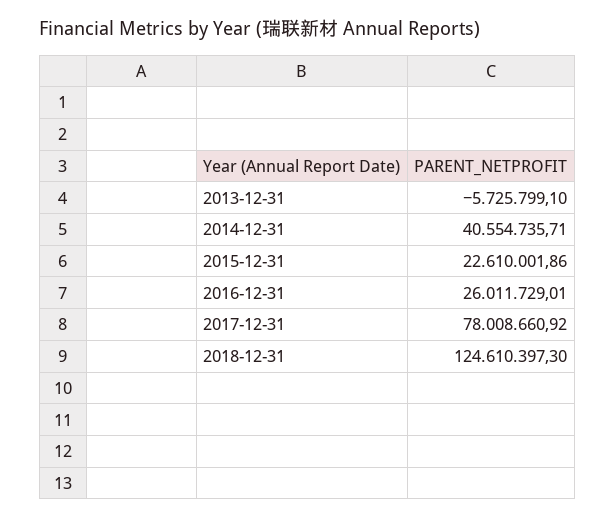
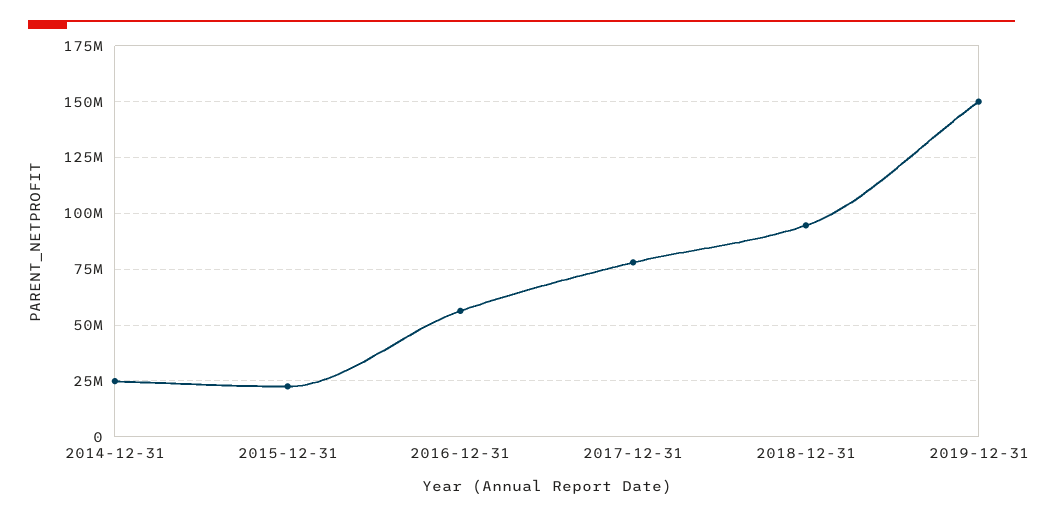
2013-12-31: -5725799.1 -> none
2014-12-31: 40554735.71 -> 25000000
2016-12-31: 26011729.01 -> 55000000
2018-12-31: 124610397.3 -> 95000000
2019-12-31: none -> 150000000

